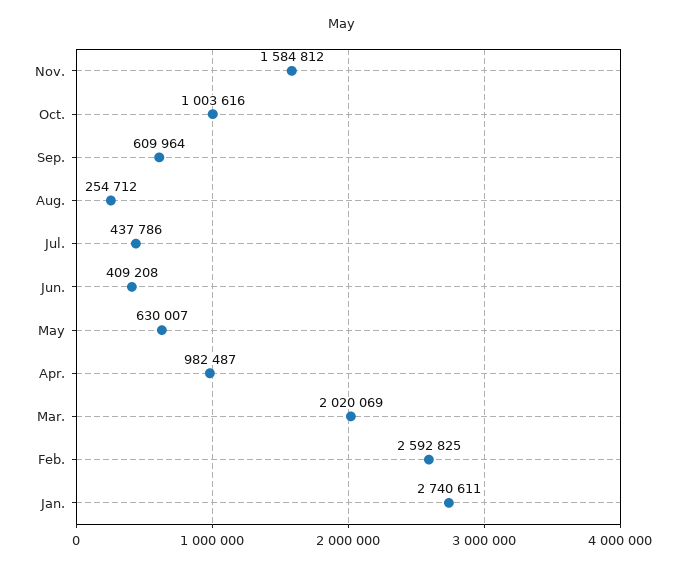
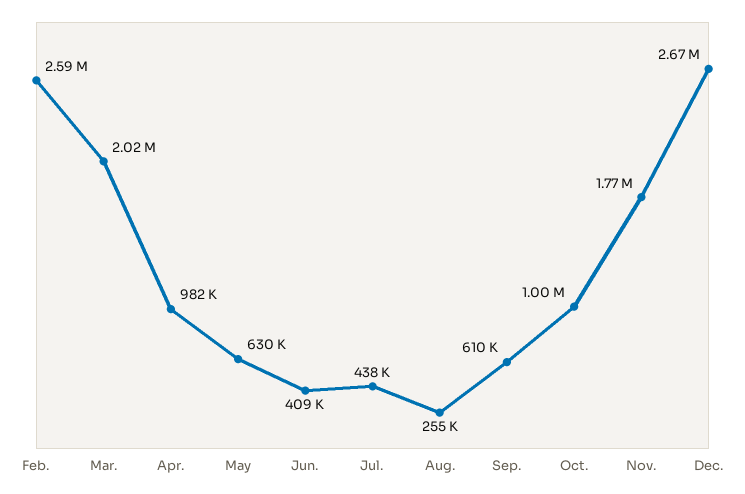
Nov.: 1584812 -> 1770000
Jan.: 2740611 -> none
Dec.: none -> 2670000

